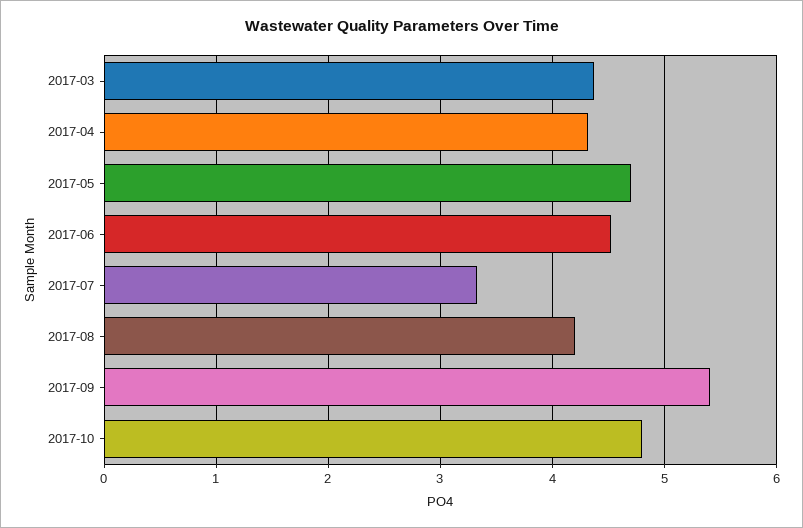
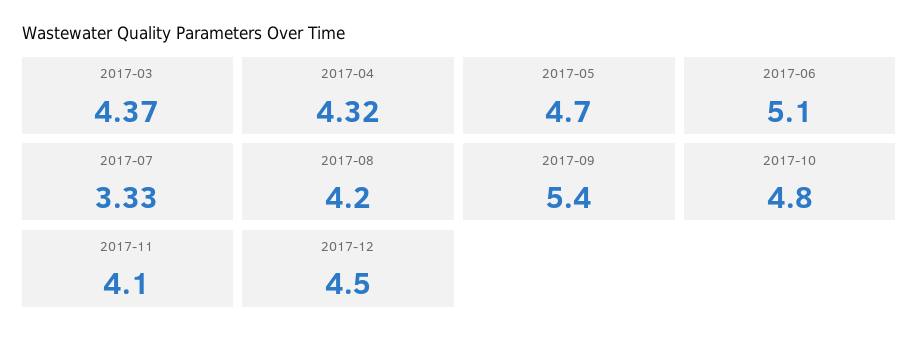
2017-06: 4.5 -> 5.1
2017-11: none -> 4.1
2017-12: none -> 4.5

